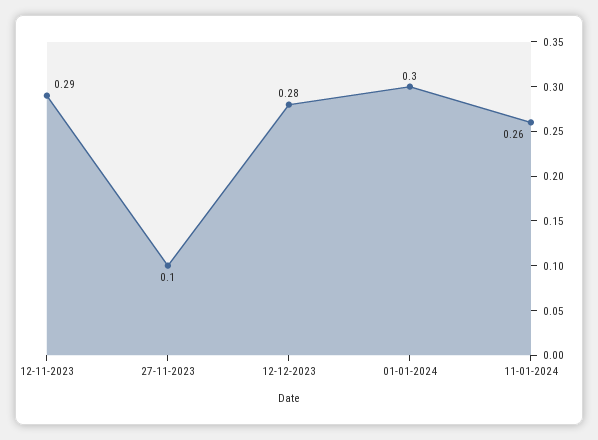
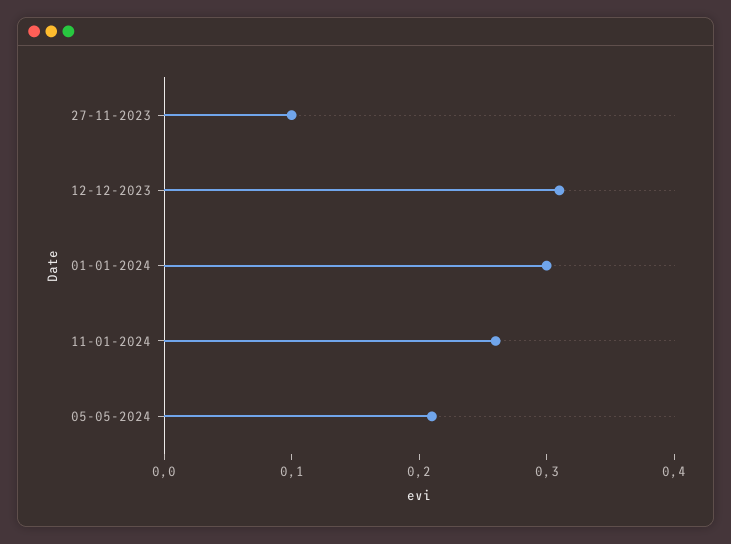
12-11-2023: 0.29 -> none
12-12-2023: 0.28 -> 0.31
05-05-2024: none -> 0.21

